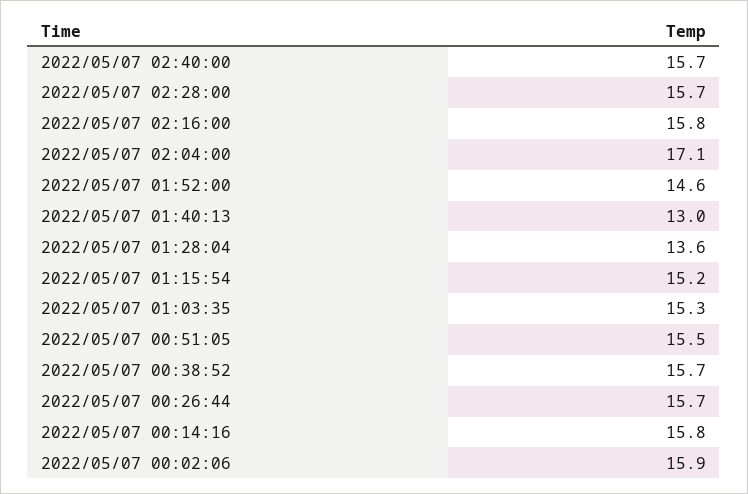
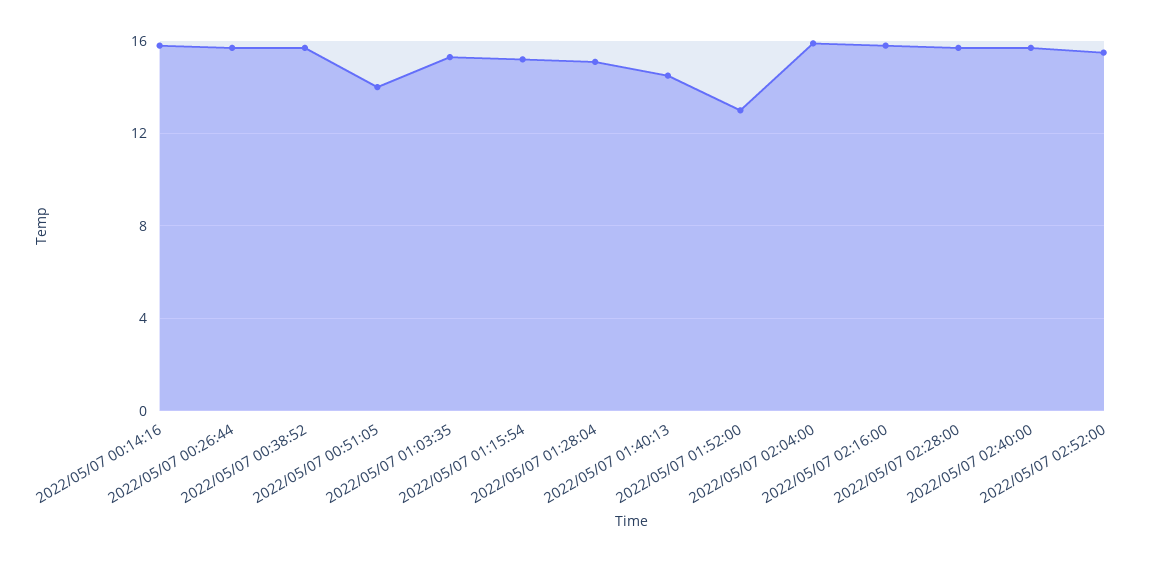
2022/05/07 02:04:00: 17.1 -> 16
2022/05/07 01:52:00: 14.6 -> 13
2022/05/07 01:40:13: 13 -> 14.5
2022/05/07 01:28:04: 13.6 -> 15
2022/05/07 00:51:05: 15.5 -> 14
2022/05/07 00:02:06: 15.9 -> none
2022/05/07 02:52:00: none -> 15.5

